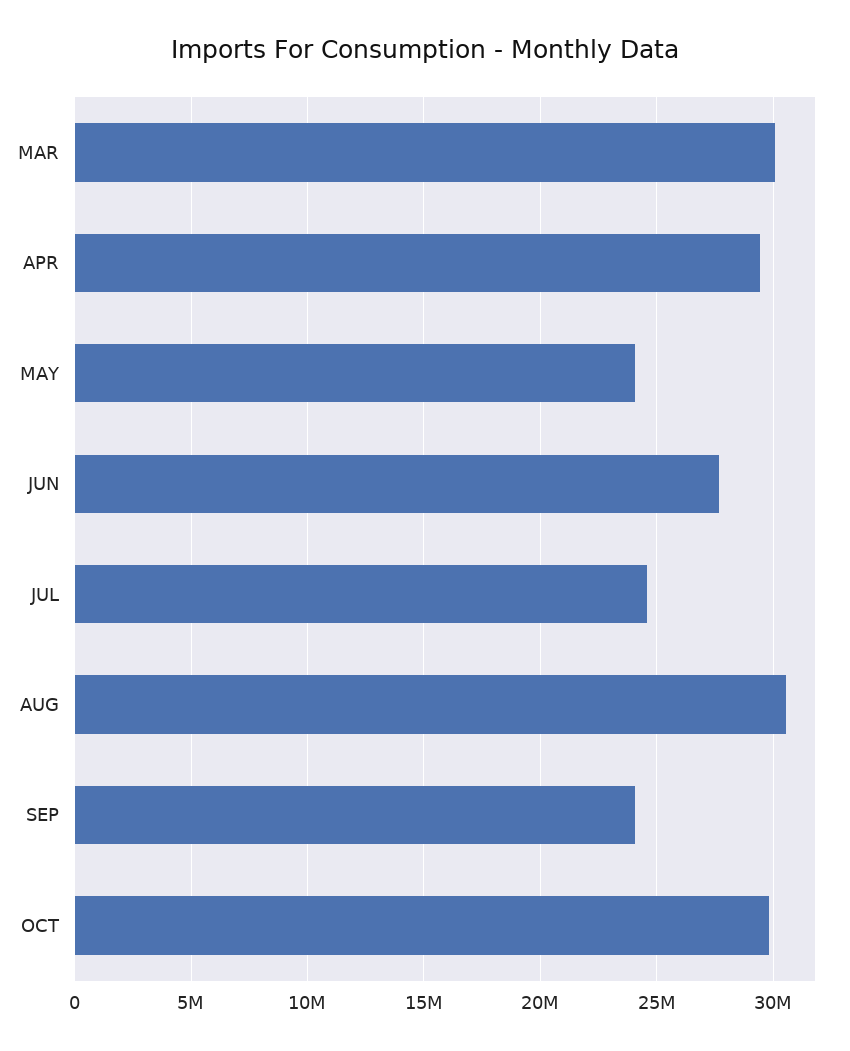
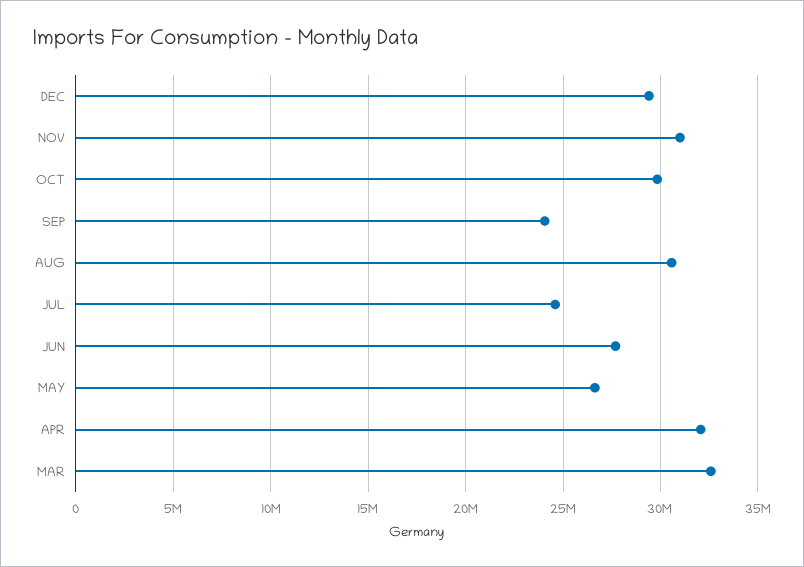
MAR: 30000000 -> 32500000
APR: 29500000 -> 32000000
MAY: 24000000 -> 26500000
DEC: none -> 29500000
NOV: none -> 31000000

